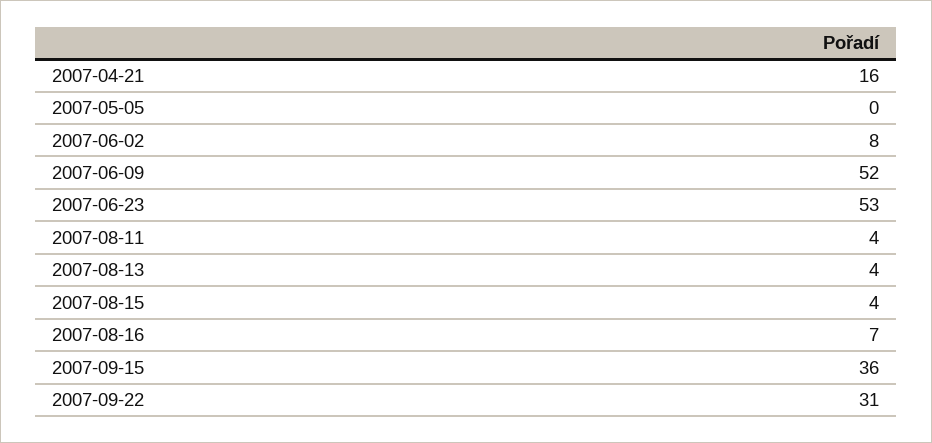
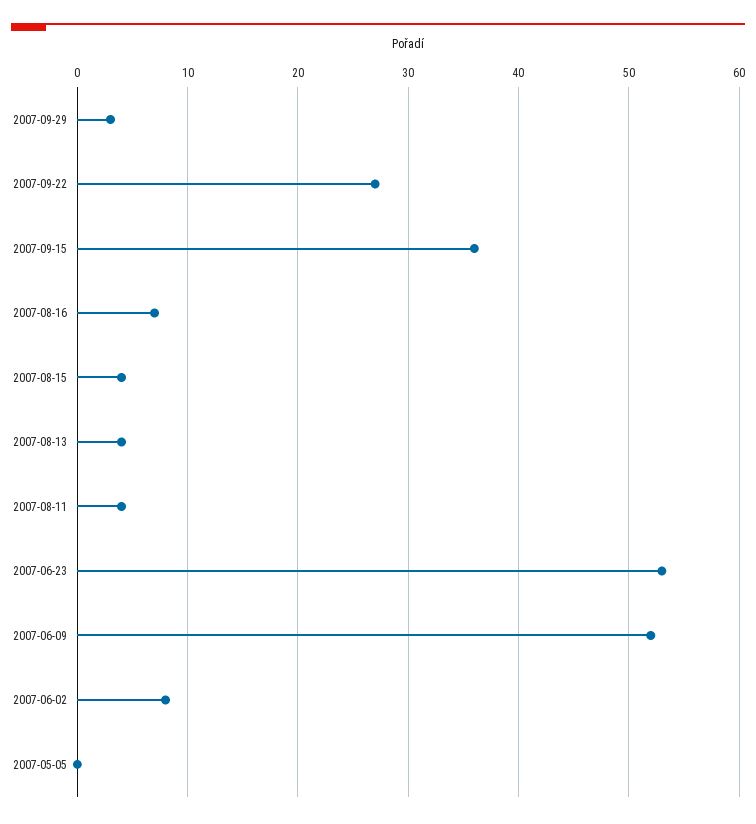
2007-04-21: 16 -> none
2007-09-22: 31 -> 27
2007-09-29: none -> 3

